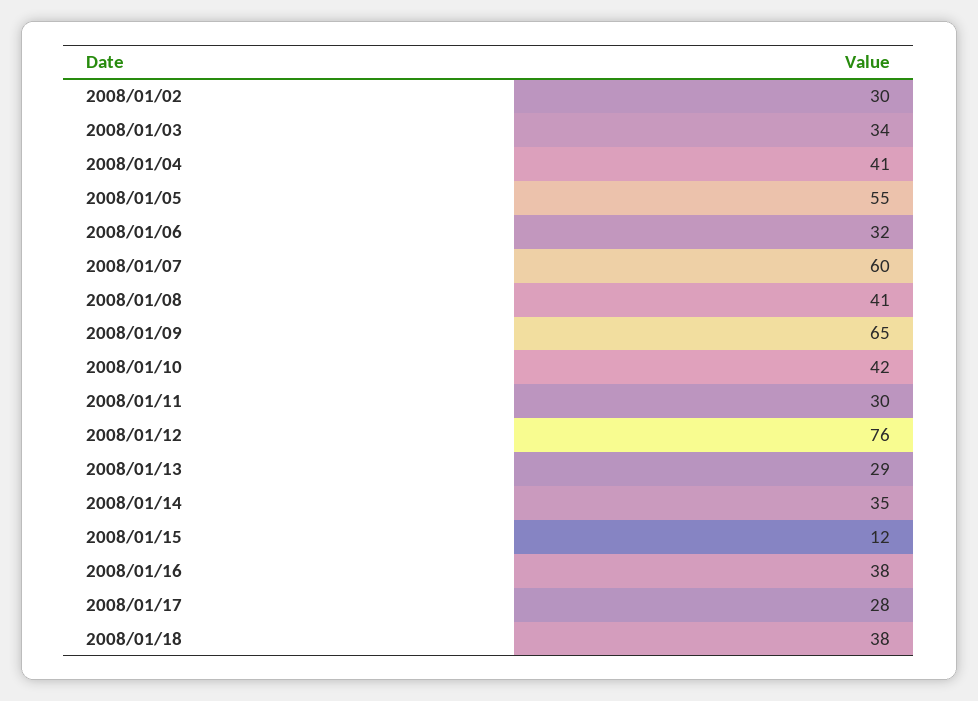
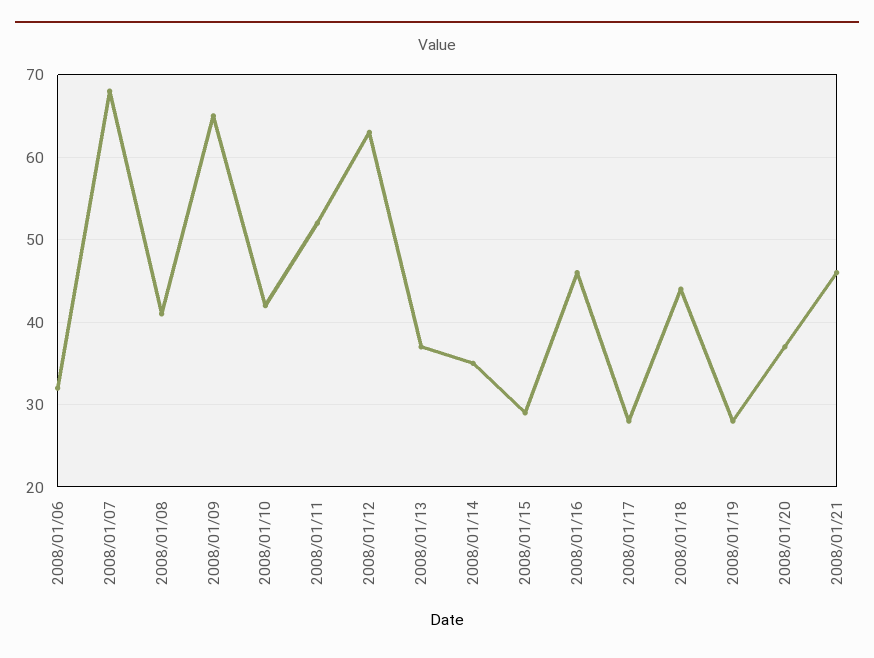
2008/01/02: 30 -> none
2008/01/03: 34 -> none
2008/01/04: 41 -> none
2008/01/05: 55 -> none
2008/01/07: 60 -> 68
2008/01/11: 30 -> 52
2008/01/12: 76 -> 63
2008/01/13: 29 -> 37
2008/01/15: 12 -> 29
2008/01/16: 38 -> 46
2008/01/18: 38 -> 44
2008/01/19: none -> 28
2008/01/20: none -> 37
2008/01/21: none -> 46

